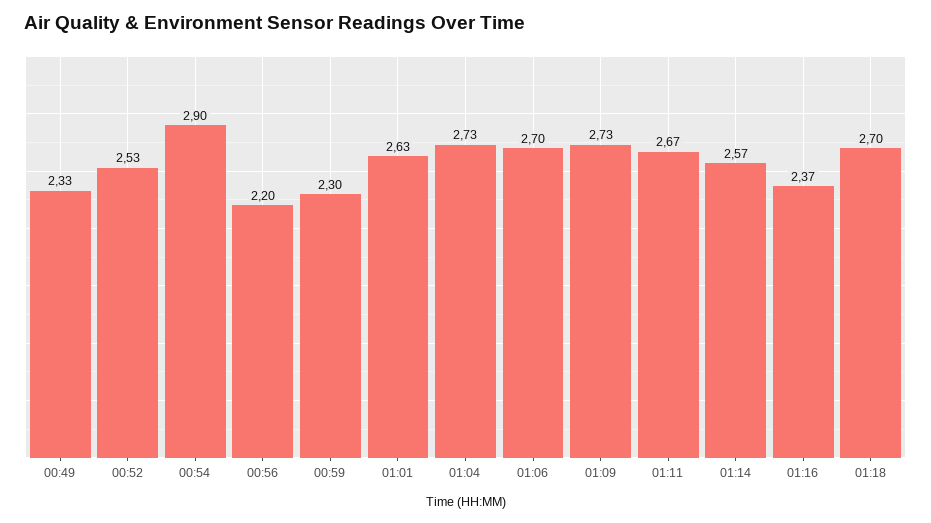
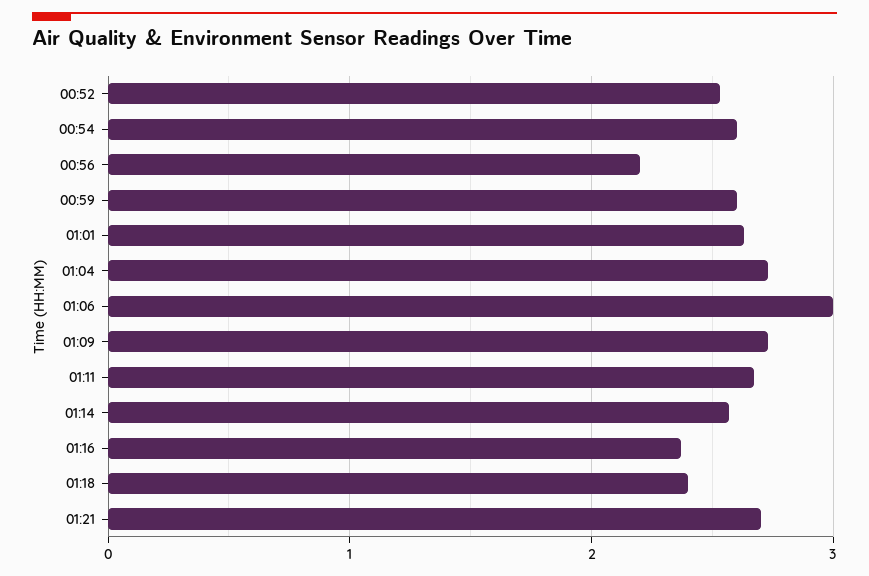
00:49: 2.33 -> none
00:54: 2.9 -> 2.6
00:59: 2.3 -> 2.6
01:06: 2.7 -> 3
01:18: 2.7 -> 2.4
01:21: none -> 2.7

